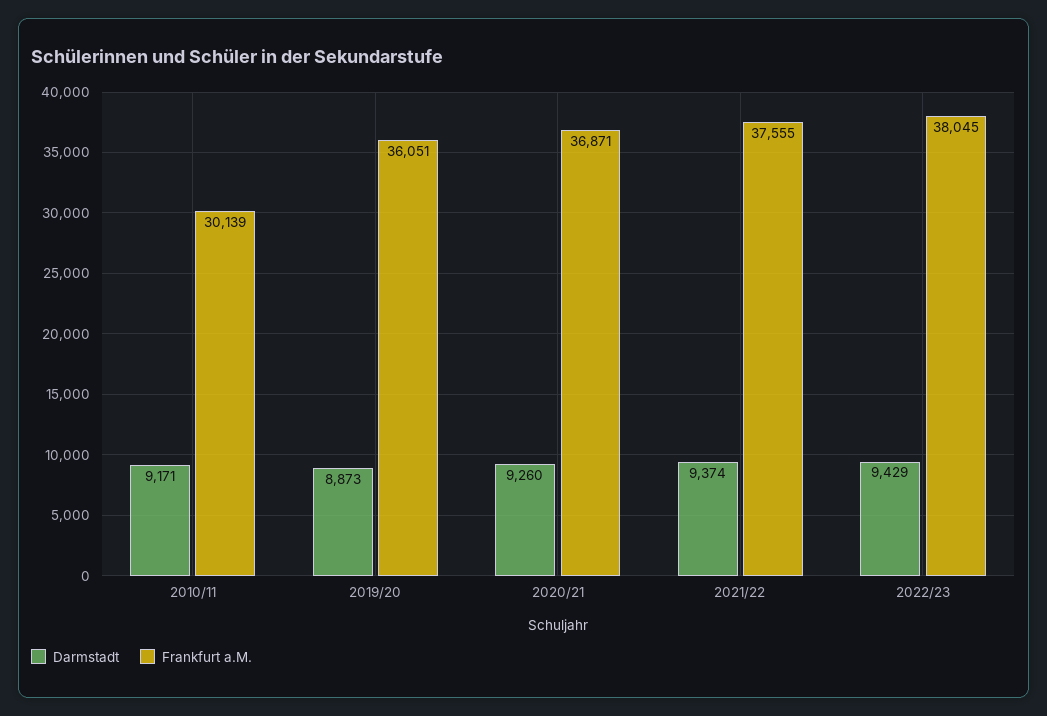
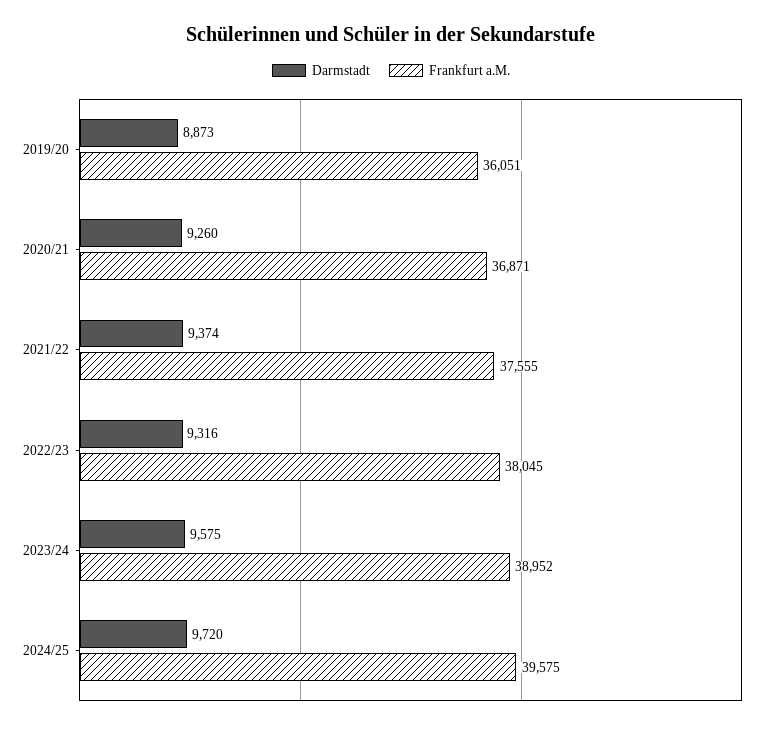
Darmstadt, 2010/11: 9171 -> none
Frankfurt a.M., 2010/11: 30139 -> none
Darmstadt, 2022/23: 9429 -> 9316
Darmstadt, 2023/24: none -> 9575
Frankfurt a.M., 2023/24: none -> 38952
Darmstadt, 2024/25: none -> 9720
Frankfurt a.M., 2024/25: none -> 39575

